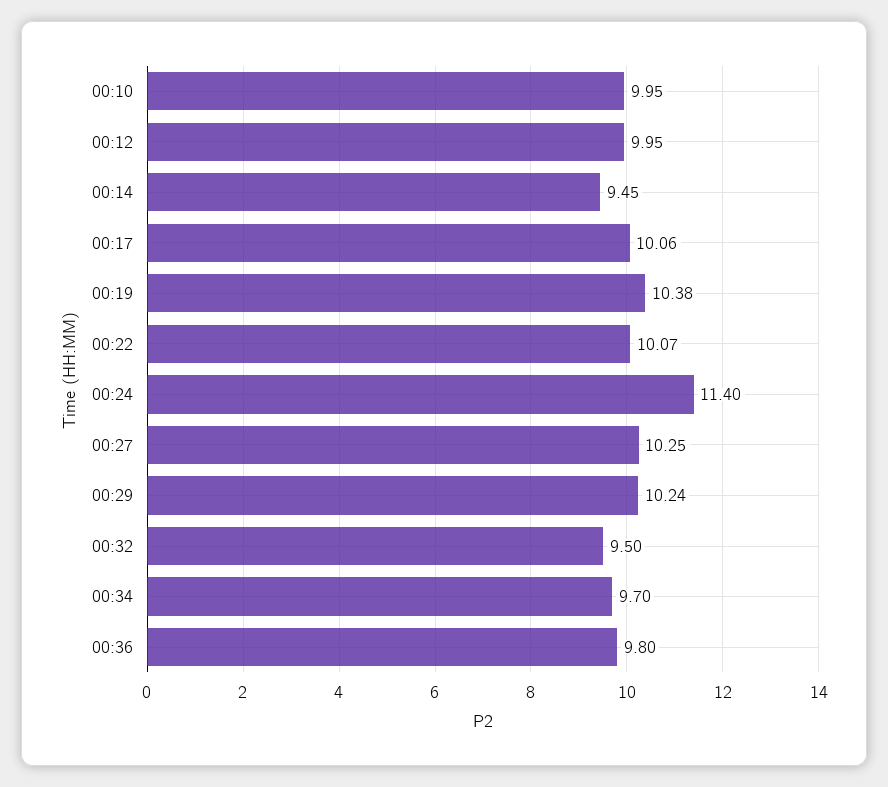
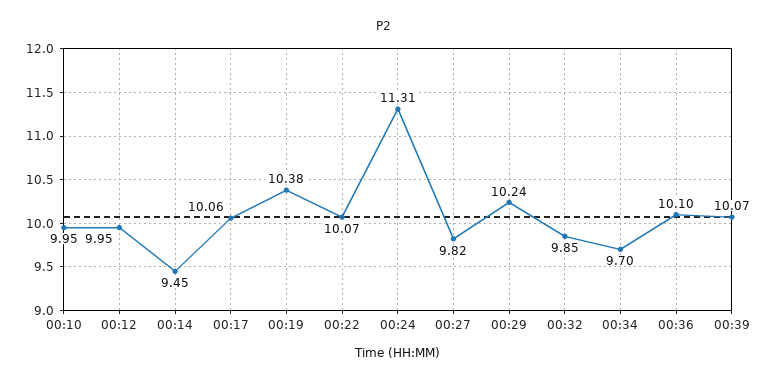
00:24: 11.4 -> 11.31
00:27: 10.25 -> 9.82
00:32: 9.5 -> 9.85
00:36: 9.8 -> 10.1
00:39: none -> 10.07

